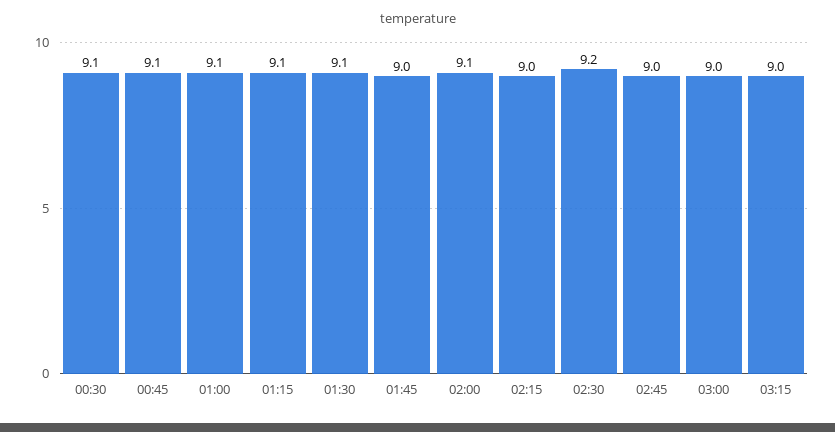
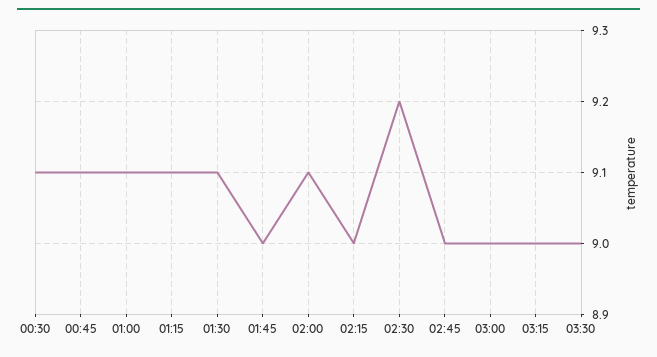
03:30: none -> 9

